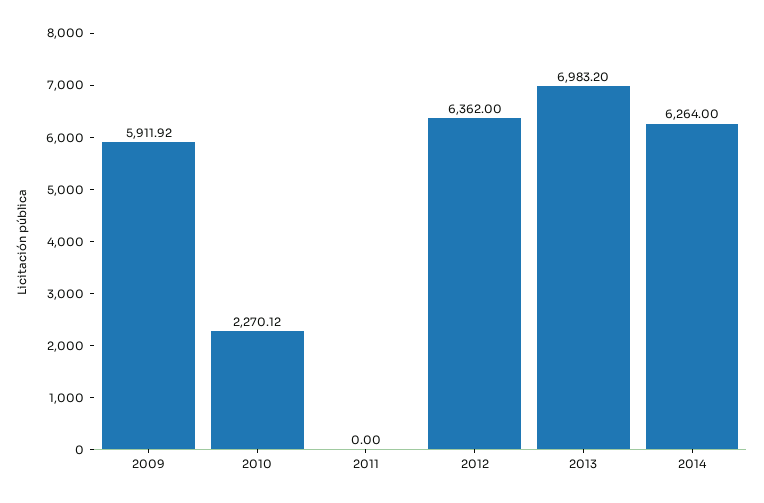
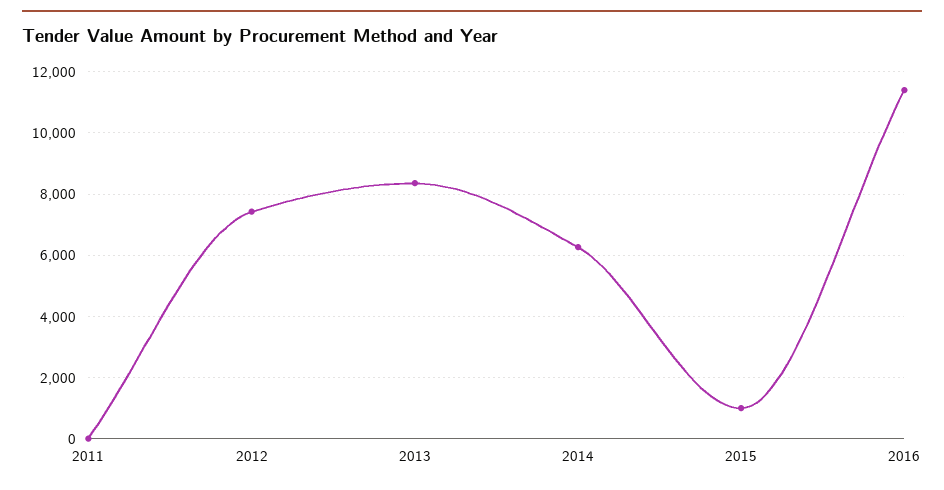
2009: 5911.92 -> none
2010: 2270.12 -> none
2012: 6362 -> 7400
2013: 6983.2 -> 8400
2015: none -> 1000
2016: none -> 11400

